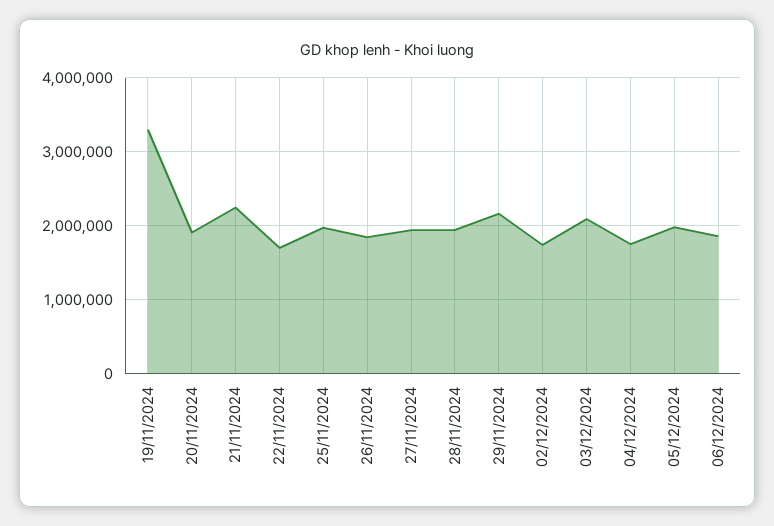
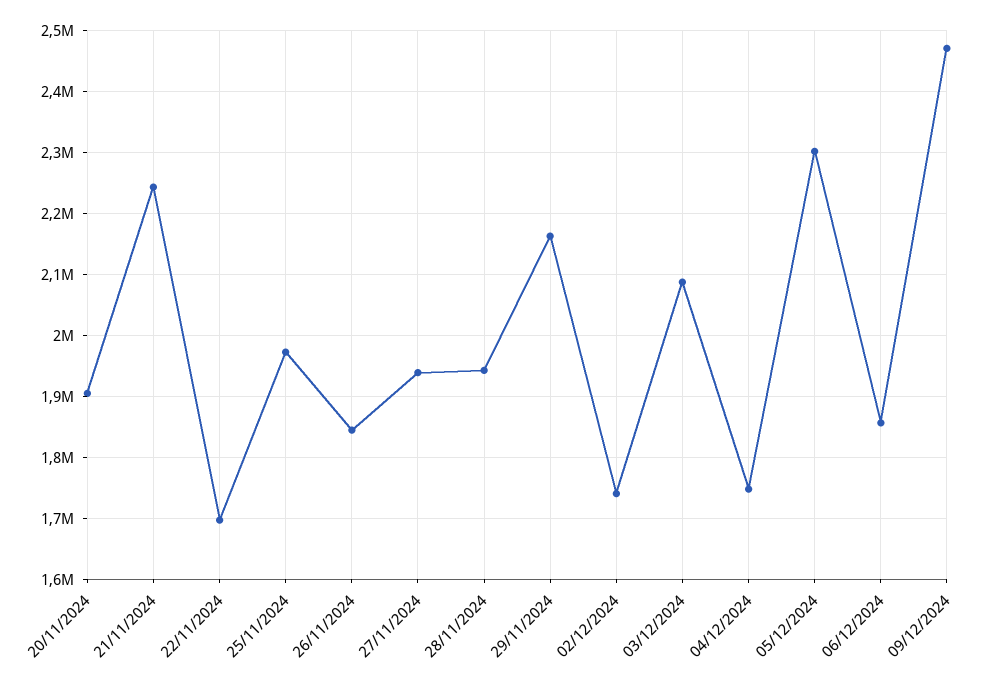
19/11/2024: 3300000 -> none
05/12/2024: 2000000 -> 2300000
09/12/2024: none -> 2470000

